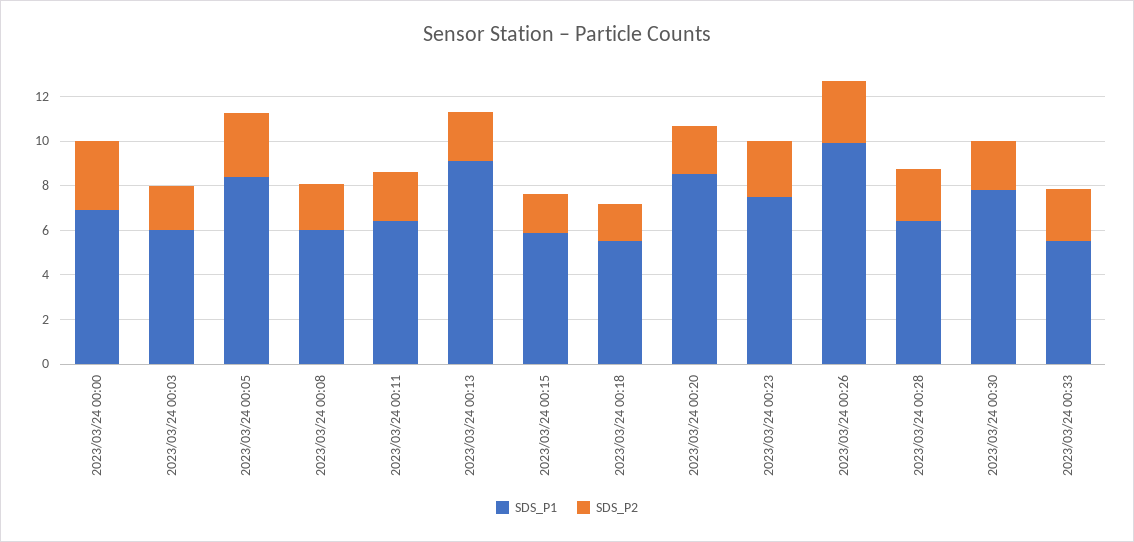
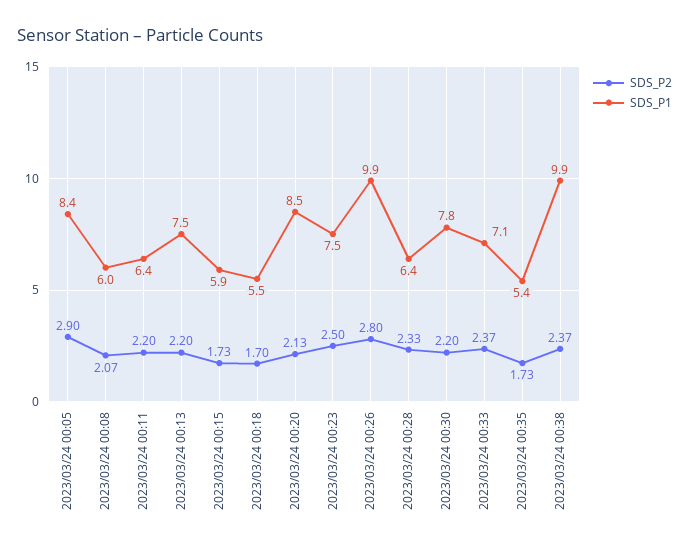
SDS_P1, 2023/03/24 00:00: 7 -> none
SDS_P2, 2023/03/24 00:00: 3 -> none
SDS_P1, 2023/03/24 00:03: 6 -> none
SDS_P2, 2023/03/24 00:03: 2 -> none
SDS_P1, 2023/03/24 00:13: 9 -> 7.5
SDS_P1, 2023/03/24 00:33: 5.5 -> 7.1
SDS_P2, 2023/03/24 00:35: none -> 1.73
SDS_P1, 2023/03/24 00:35: none -> 5.4
SDS_P2, 2023/03/24 00:38: none -> 2.37
SDS_P1, 2023/03/24 00:38: none -> 9.9

